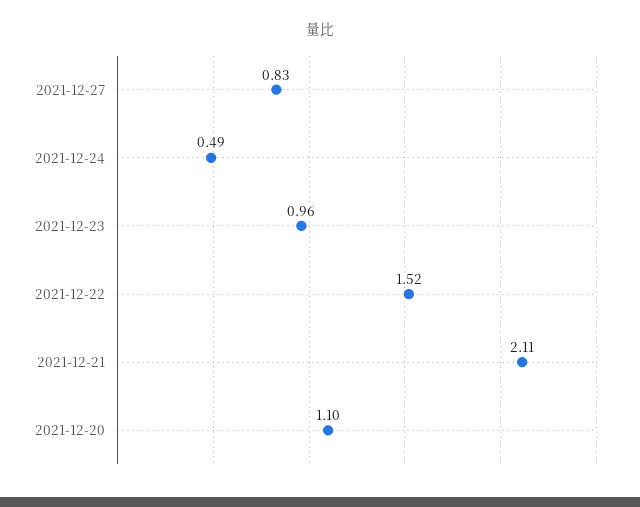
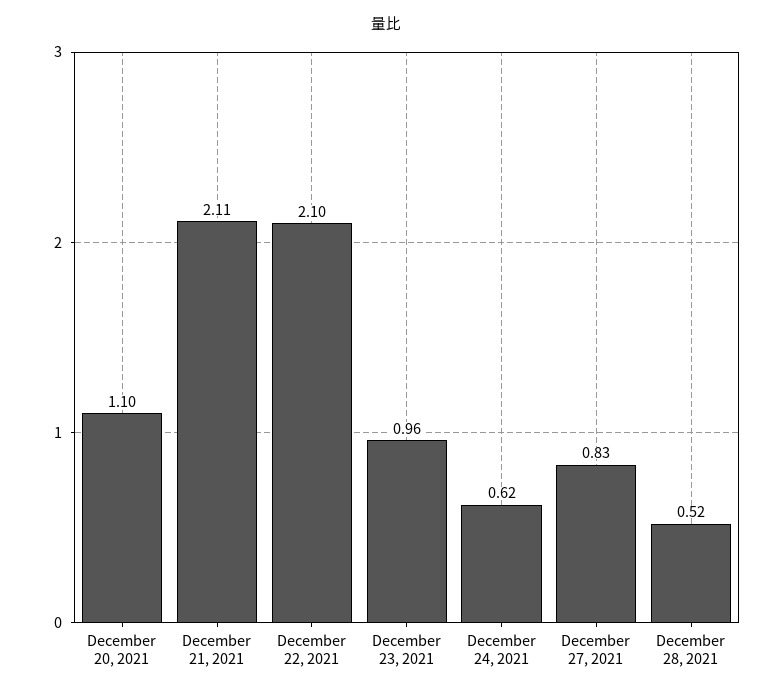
2021-12-24: 0.49 -> 0.62
2021-12-22: 1.52 -> 2.1
December 28, 2021: none -> 0.52

